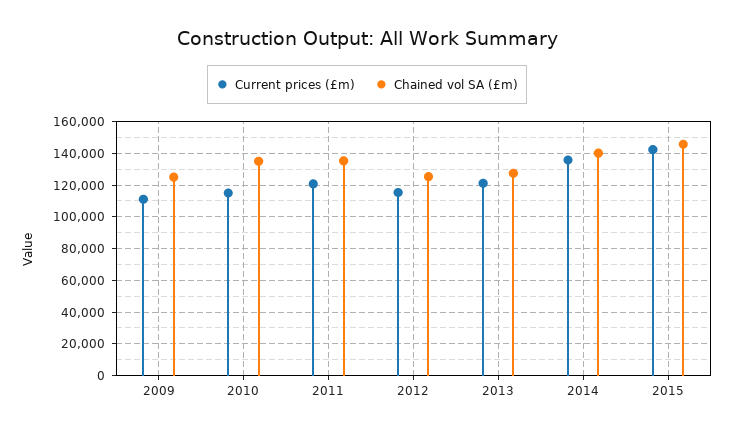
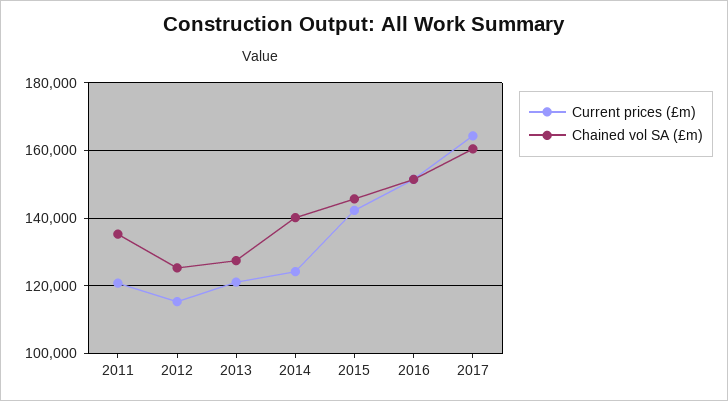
Current prices (£m), 2009: 110000 -> none
Chained vol SA (£m), 2009: 125000 -> none
Current prices (£m), 2010: 115000 -> none
Chained vol SA (£m), 2010: 135000 -> none
Current prices (£m), 2014: 135000 -> 124000
Current prices (£m), 2016: none -> 152000
Chained vol SA (£m), 2016: none -> 152000
Current prices (£m), 2017: none -> 164000
Chained vol SA (£m), 2017: none -> 160000

